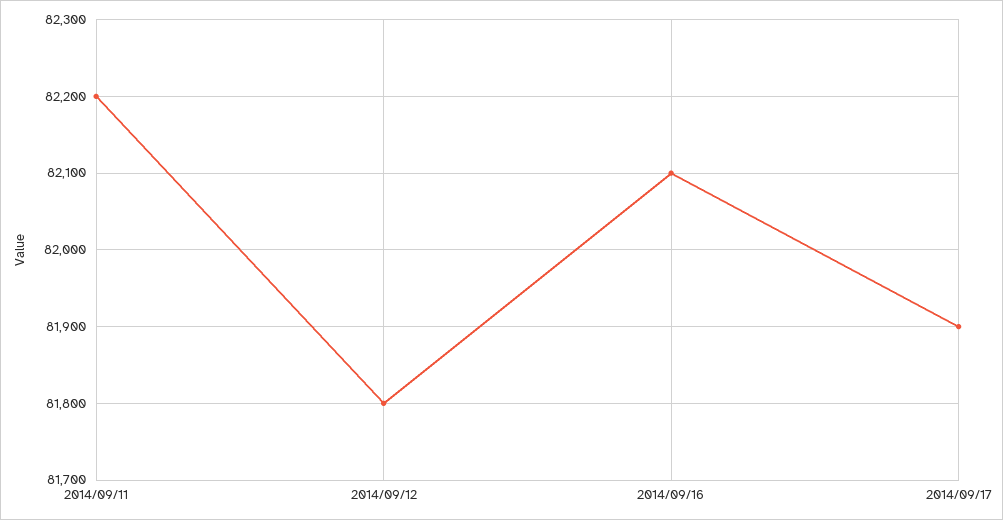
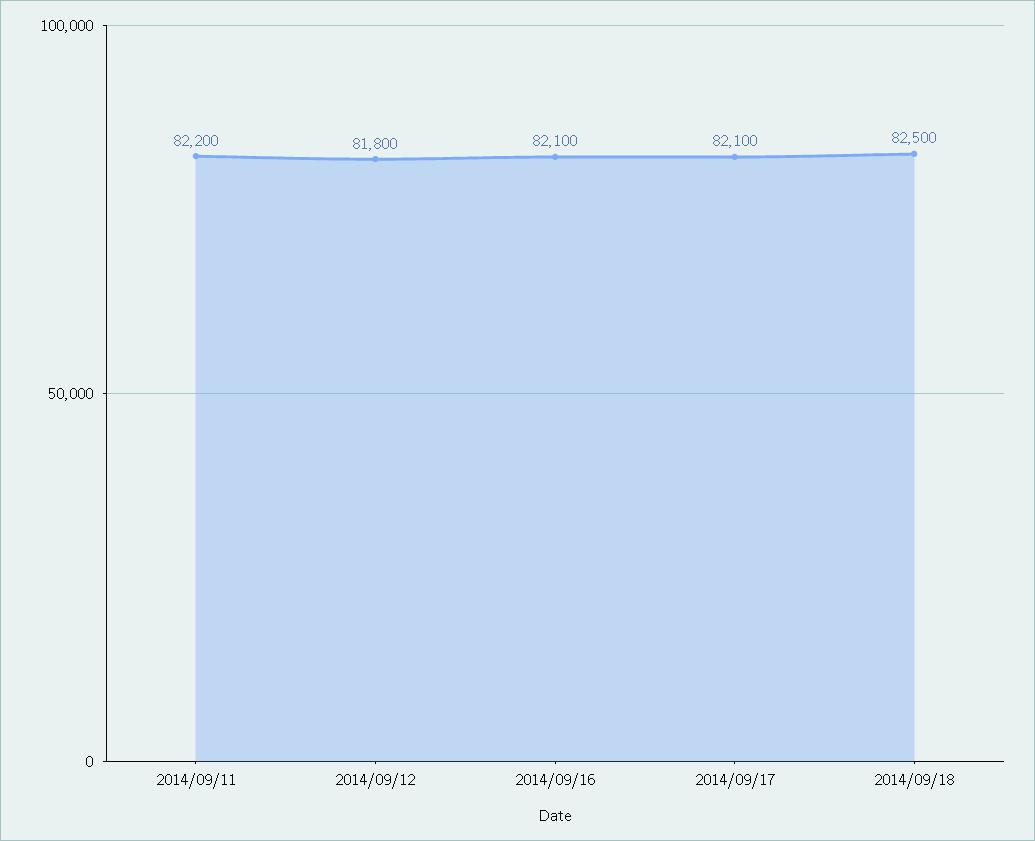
2014/09/17: 81900 -> 82100
2014/09/18: none -> 82500

